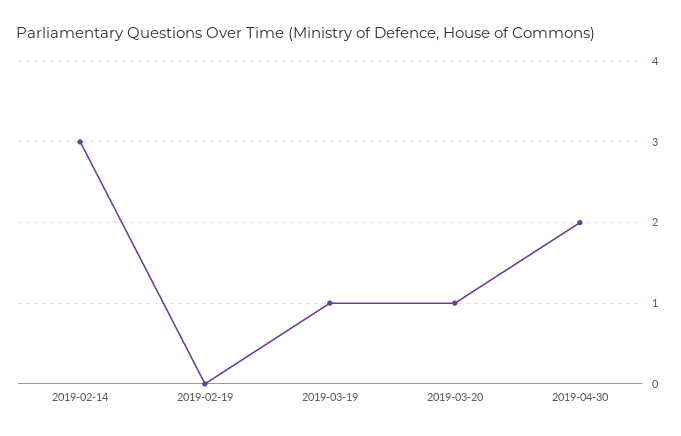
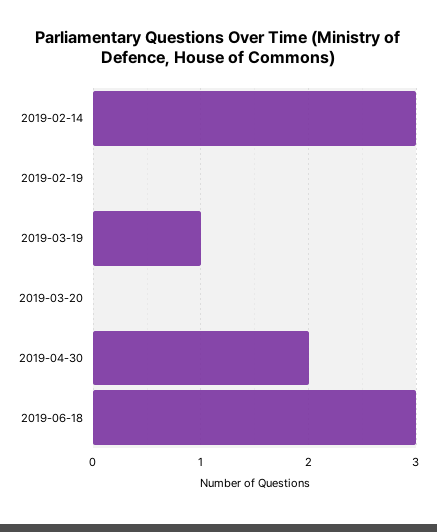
2019-03-20: 1 -> 0
2019-06-18: none -> 3

